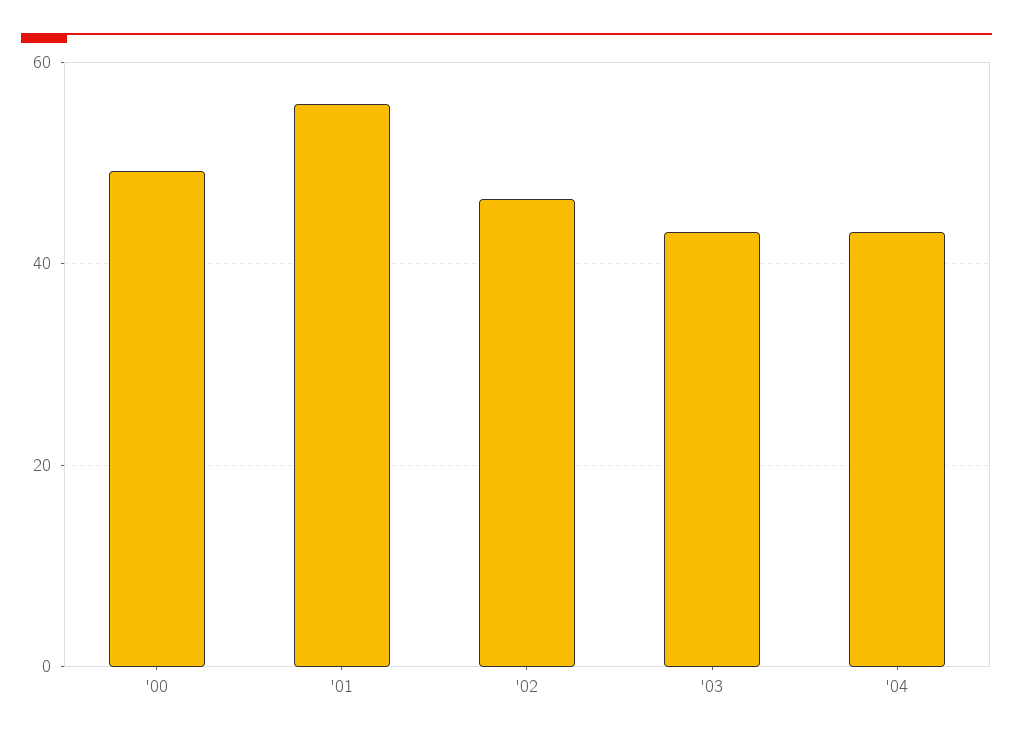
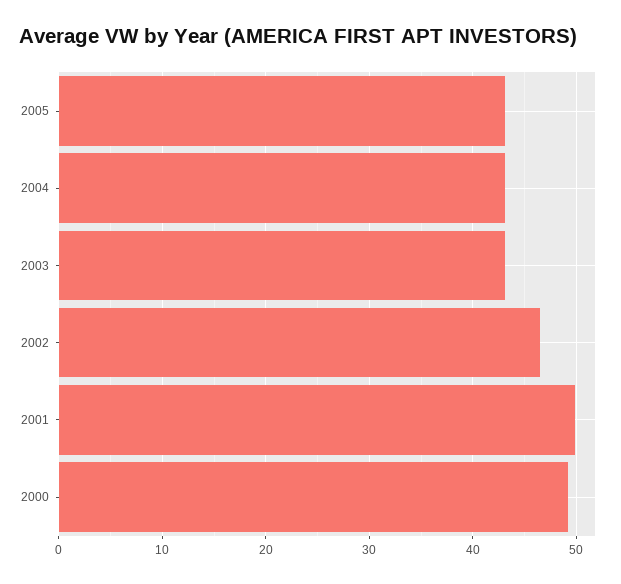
'01: 56 -> 50
2005: none -> 43

